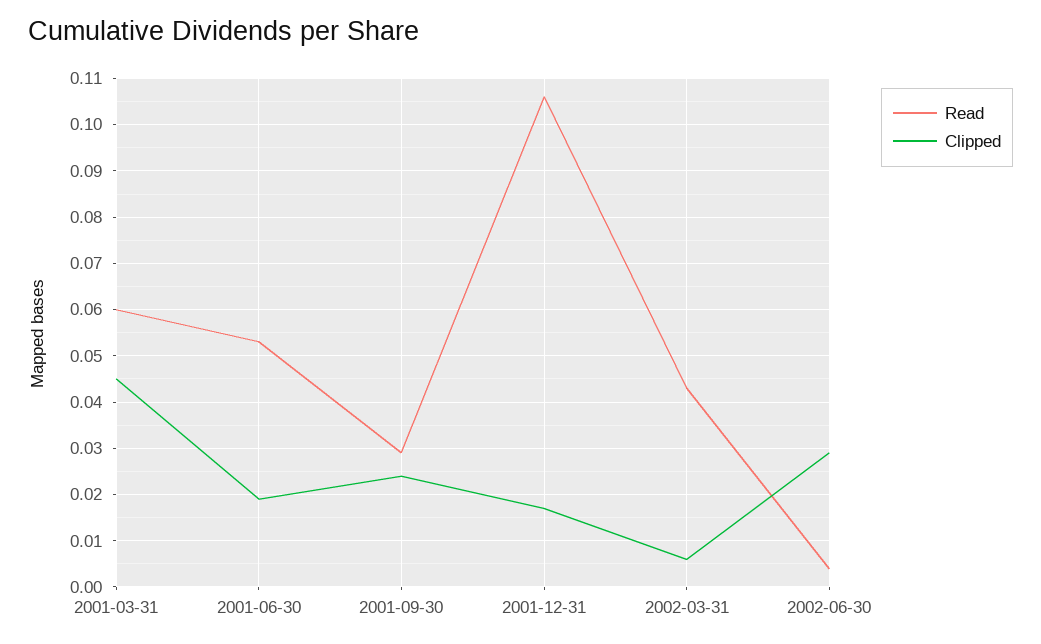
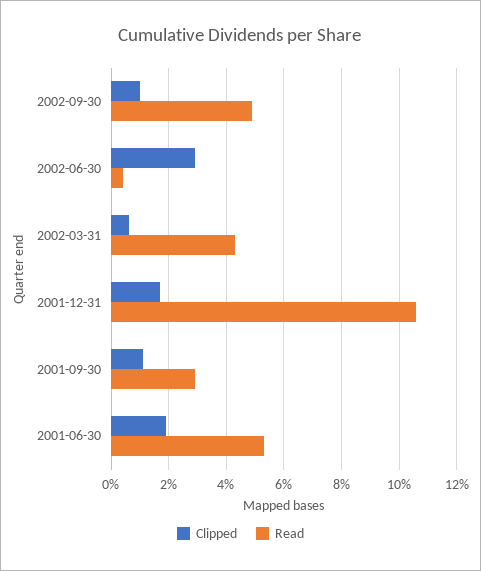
Read, 2001-03-31: 0.06 -> none
Clipped, 2001-03-31: 0.045 -> none
Clipped, 2001-09-30: 0.025 -> 0.01
Clipped, 2002-09-30: none -> 0.01
Read, 2002-09-30: none -> 0.05

